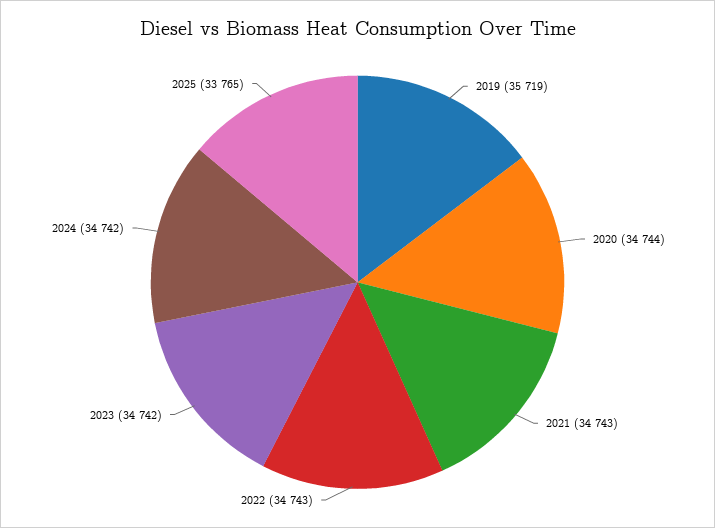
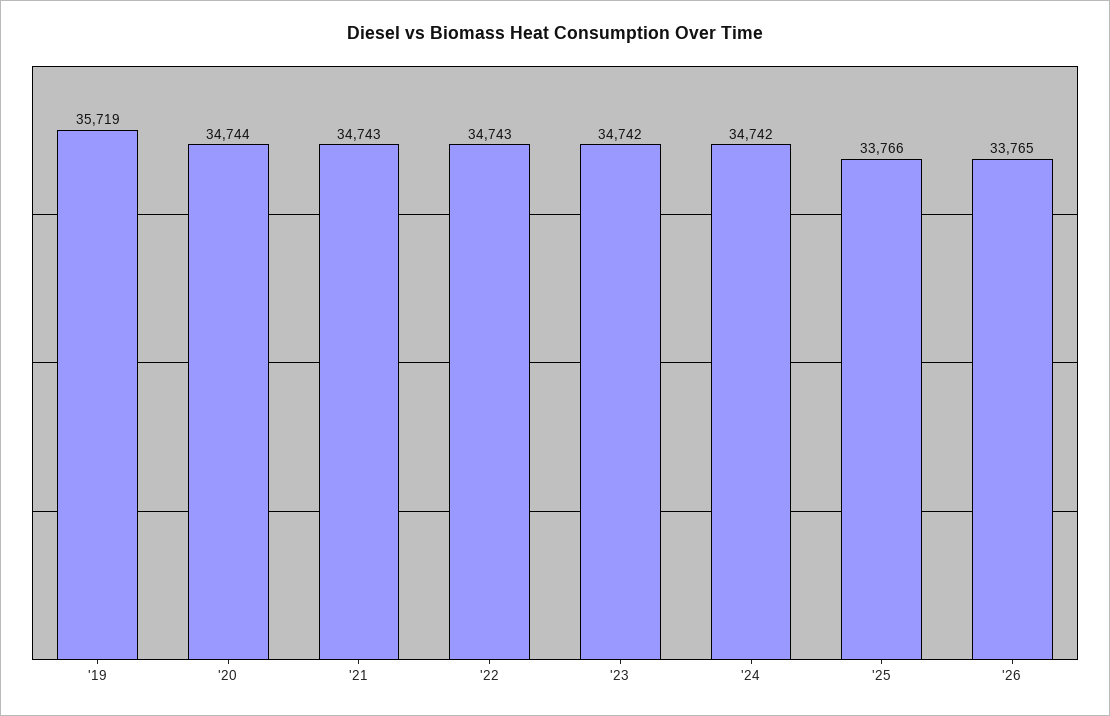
2025: 33765 -> 33766
'26: none -> 33765

